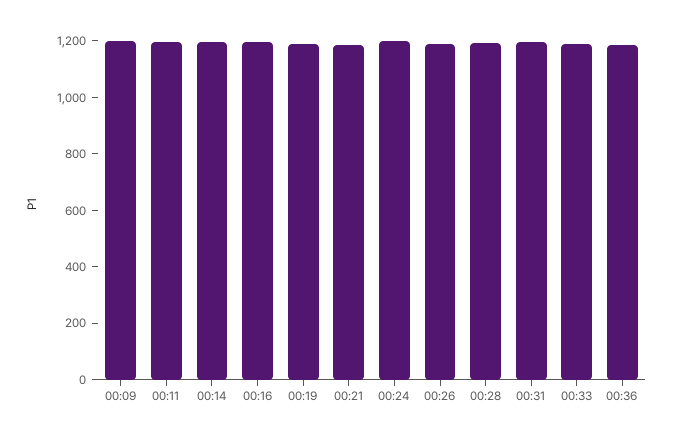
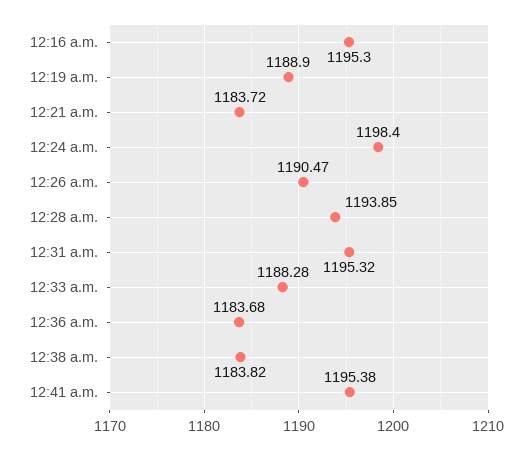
00:09: 1200 -> none
00:11: 1200 -> none
00:14: 1200 -> none
12:38 a.m.: none -> 1183.82
12:41 a.m.: none -> 1195.38

